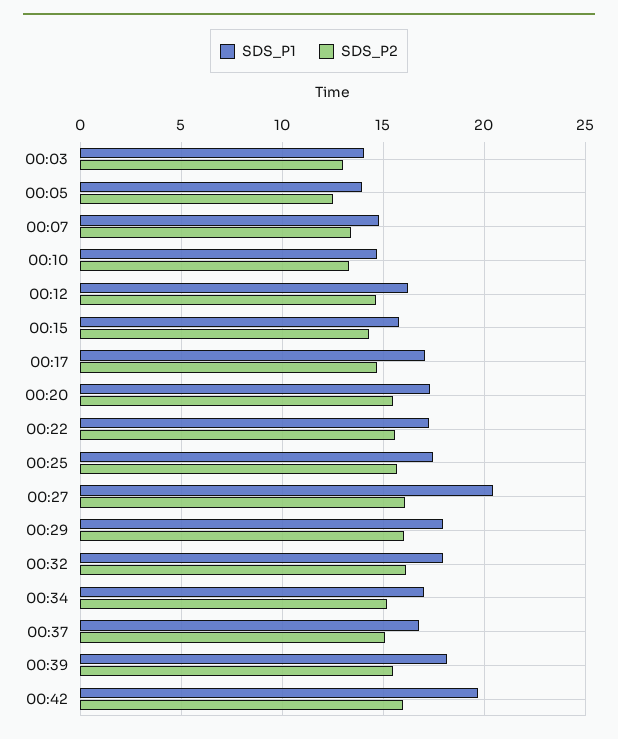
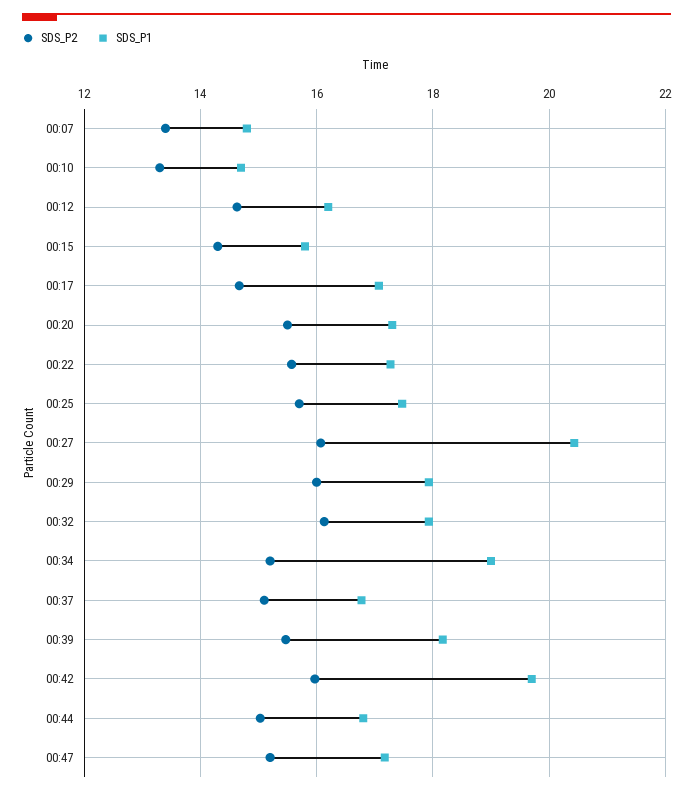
SDS_P1, 00:03: 14 -> none
SDS_P2, 00:03: 13 -> none
SDS_P1, 00:05: 14 -> none
SDS_P2, 00:05: 12.5 -> none
SDS_P1, 00:34: 17 -> 19
SDS_P2, 00:44: none -> 15
SDS_P1, 00:44: none -> 16.8
SDS_P2, 00:47: none -> 15.2
SDS_P1, 00:47: none -> 17.2

